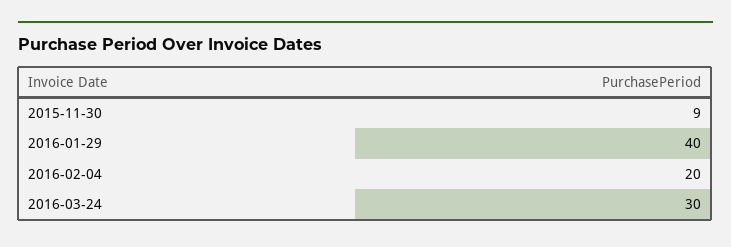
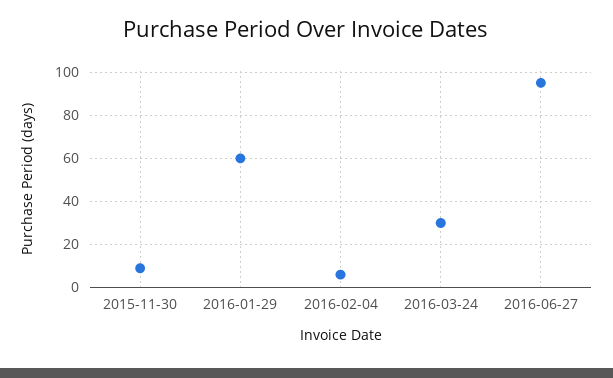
2016-01-29: 40 -> 60
2016-02-04: 20 -> 5
2016-06-27: none -> 95

